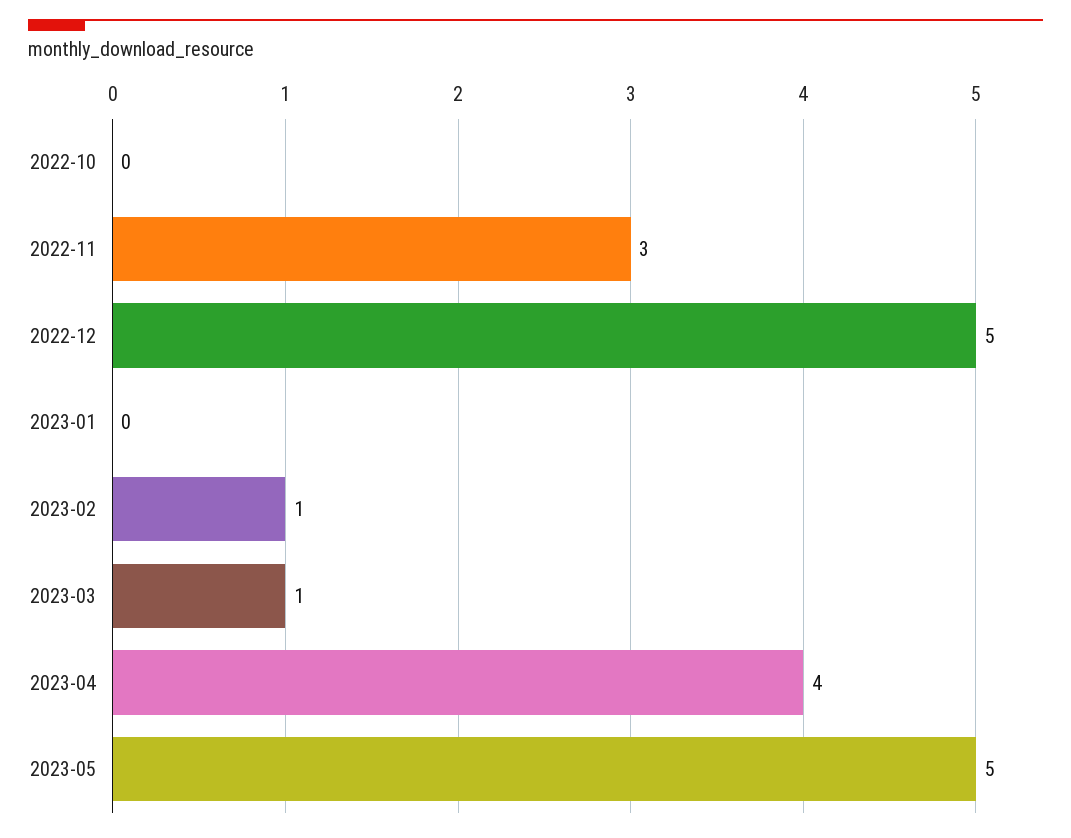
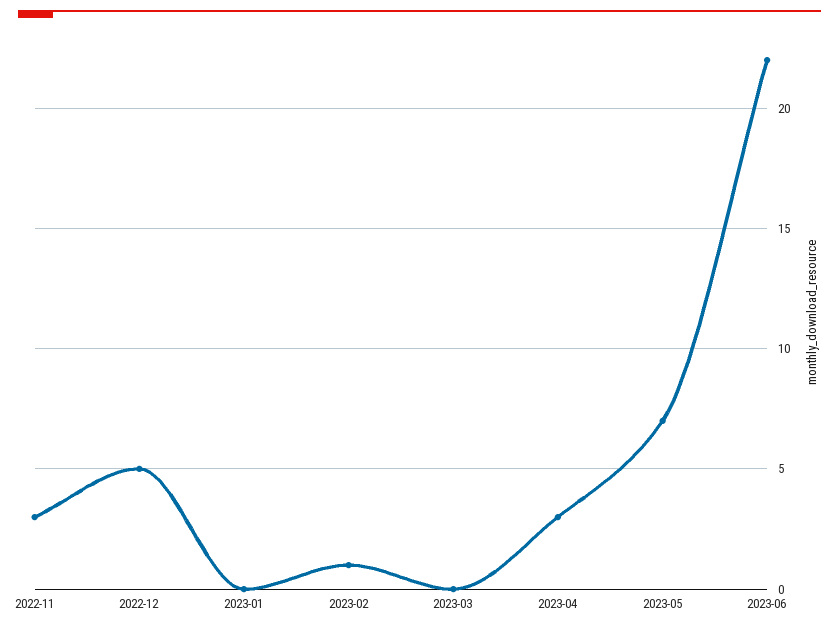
2022-10: 0 -> none
2023-03: 1 -> 0
2023-04: 4 -> 3
2023-05: 5 -> 7
2023-06: none -> 22

